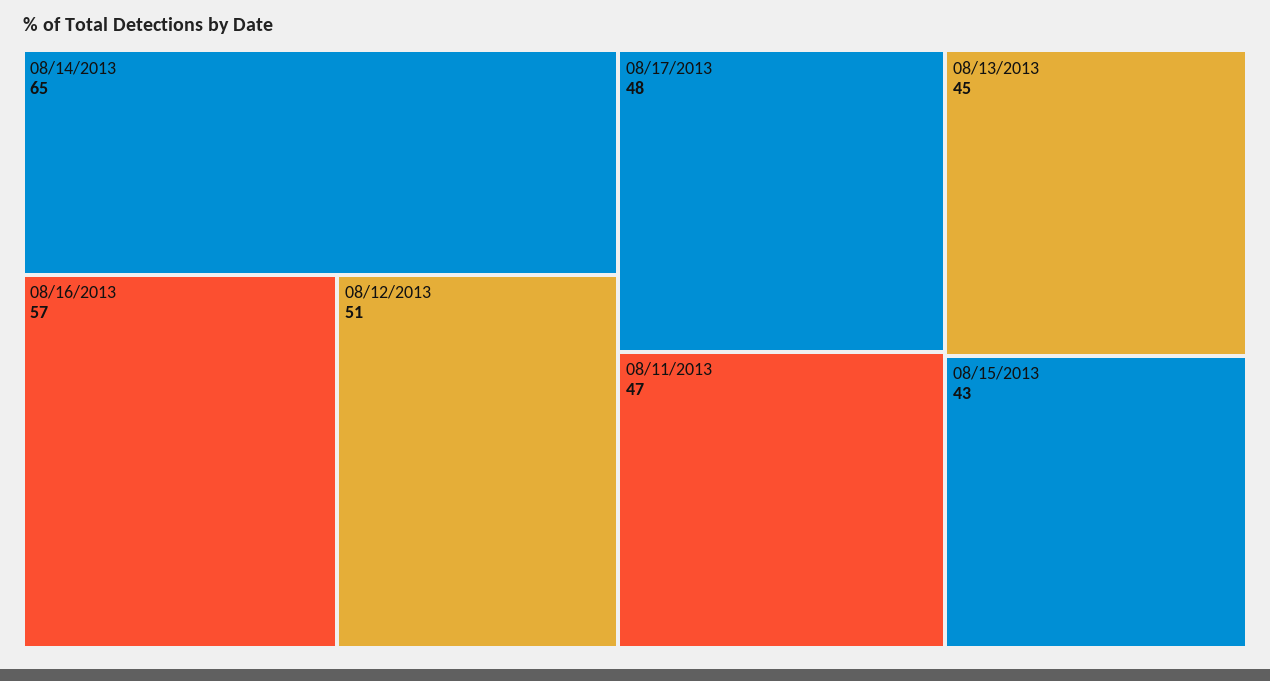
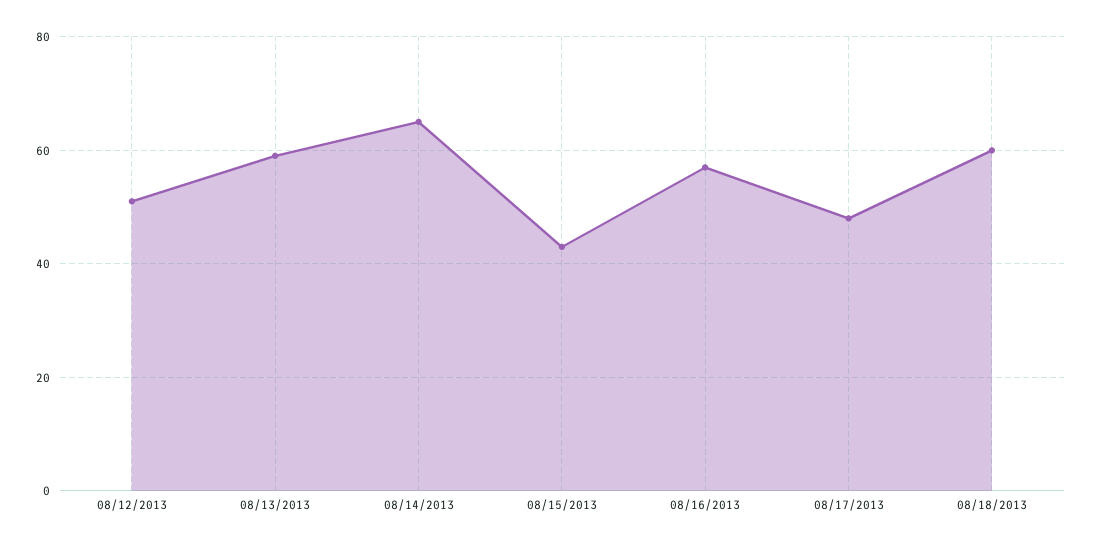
08/11/2013: 47 -> none
08/13/2013: 45 -> 60
08/18/2013: none -> 60

